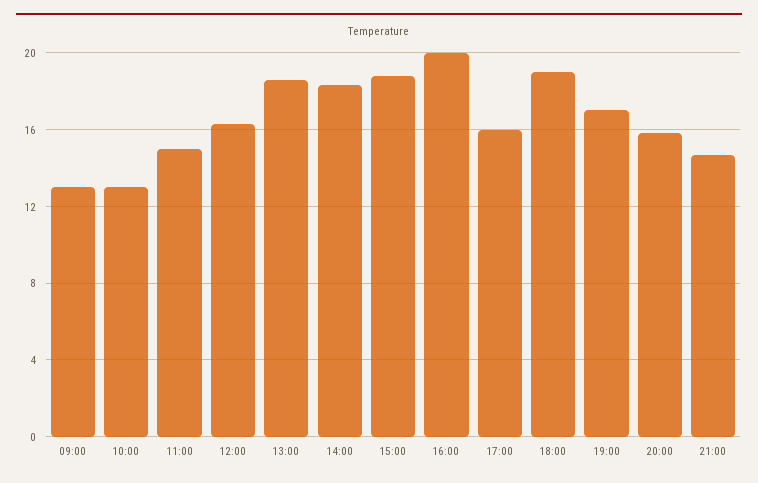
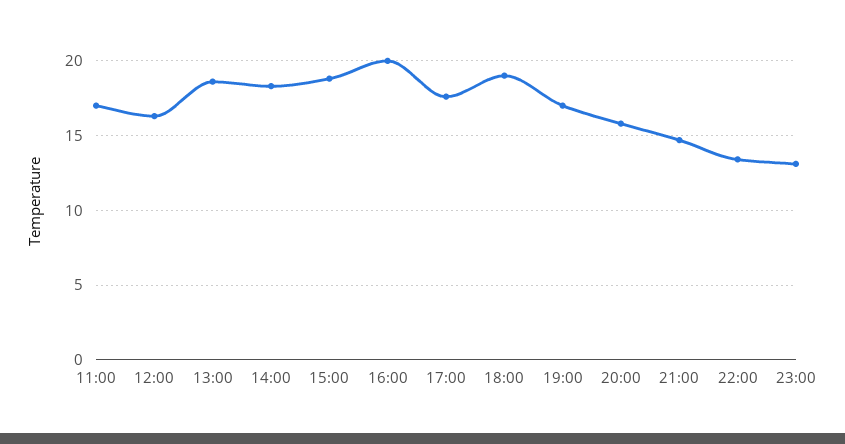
09:00: 13 -> none
10:00: 13 -> none
11:00: 15 -> 17
17:00: 16 -> 17.5
22:00: none -> 13.5
23:00: none -> 13

